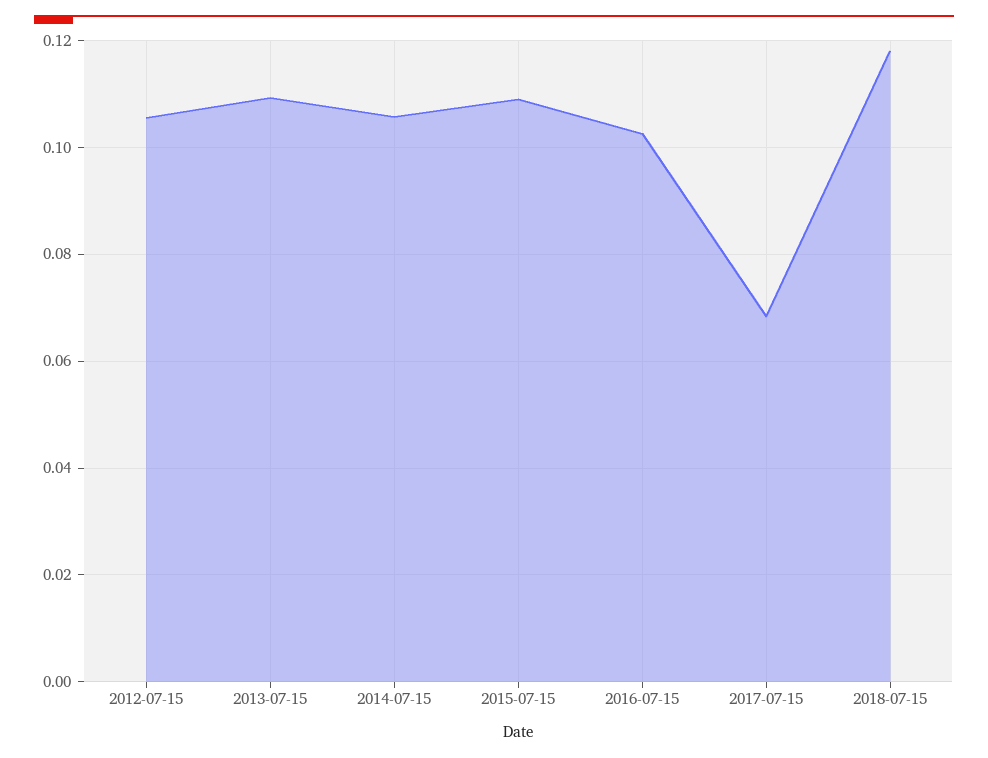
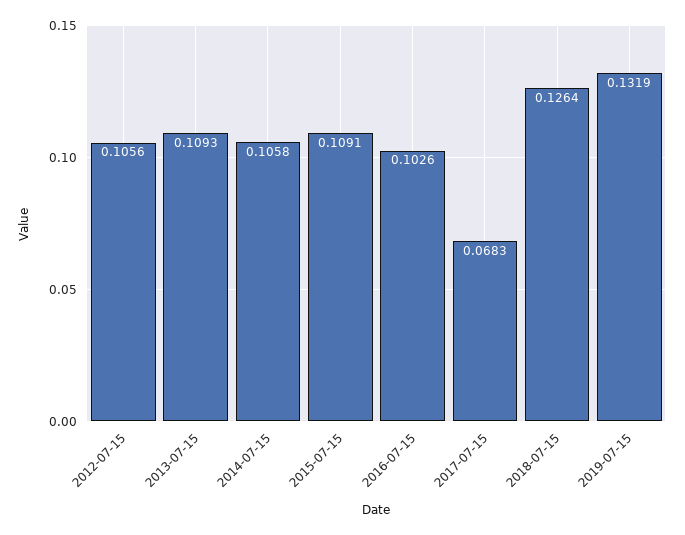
2018-07-15: 0.118 -> 0.1264
2019-07-15: none -> 0.1319

